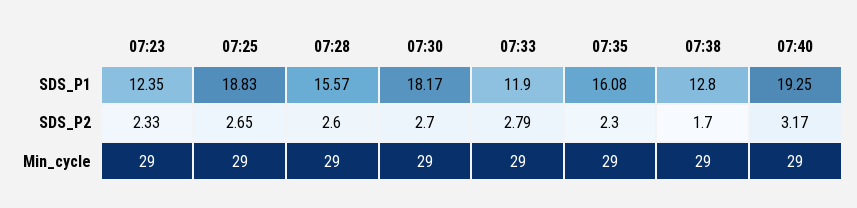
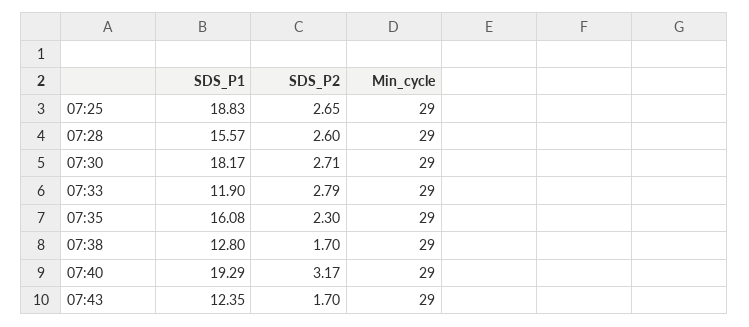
07:23, SDS_P1: 12.35 -> none
07:40, SDS_P1: 19.25 -> 19.29
07:23, SDS_P2: 2.33 -> none
07:30, SDS_P2: 2.7 -> 2.71
07:23, Min_cycle: 29 -> none
07:43, SDS_P1: none -> 12.35
07:43, SDS_P2: none -> 1.7
07:43, Min_cycle: none -> 29

